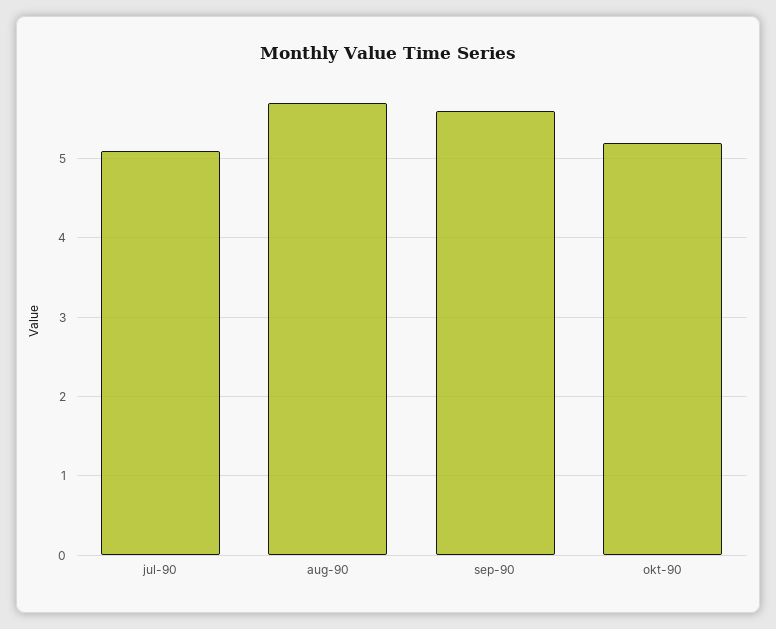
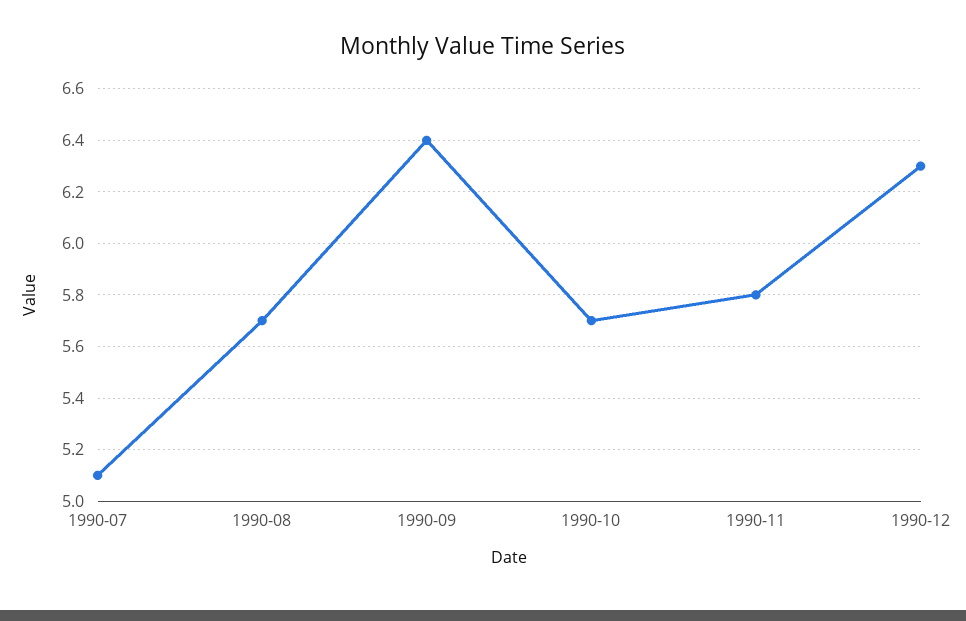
sep-90: 5.6 -> 6.4
okt-90: 5.2 -> 5.7
1990-11: none -> 5.8
1990-12: none -> 6.3

